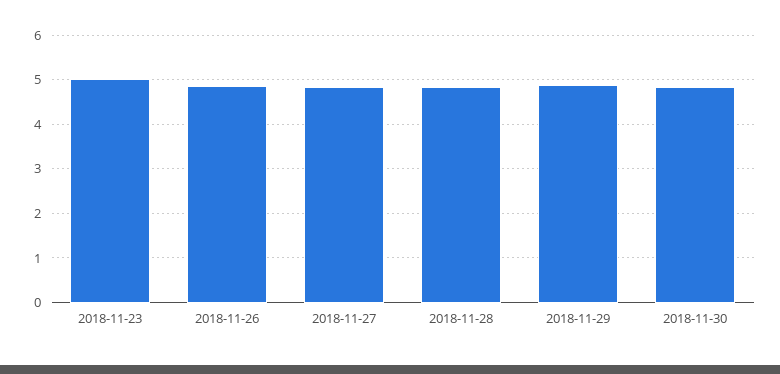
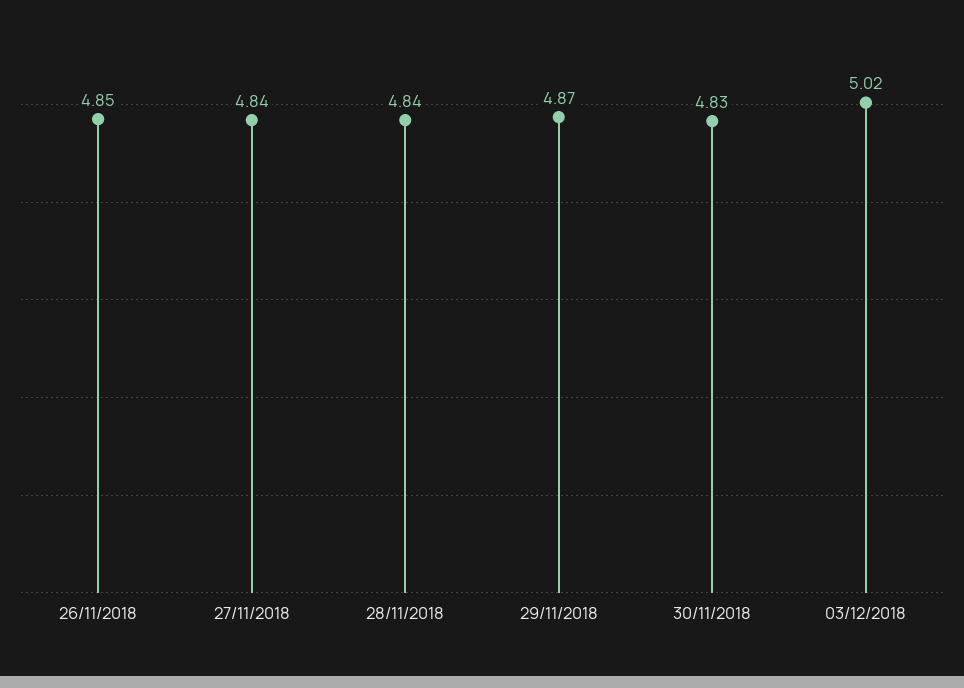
2018-11-23: 5 -> none
03/12/2018: none -> 5.02

